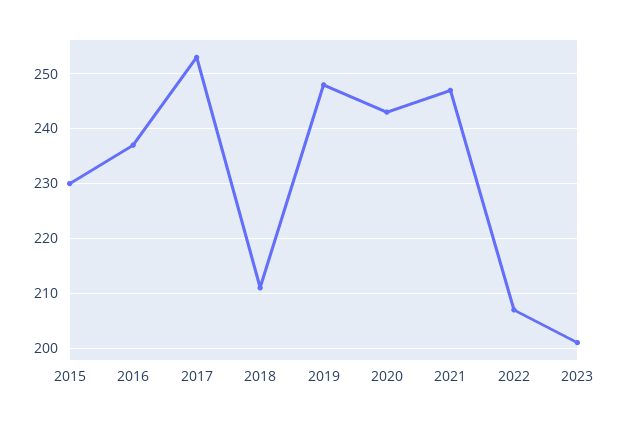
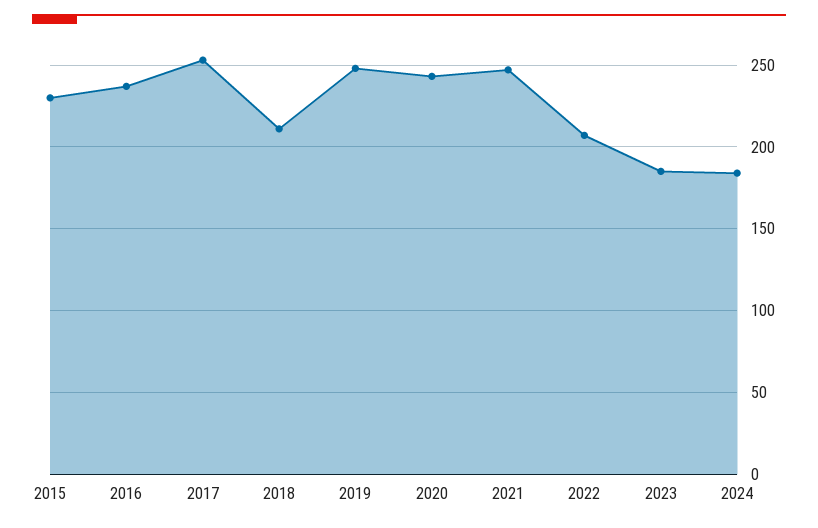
2023: 200 -> 185
2024: none -> 185

